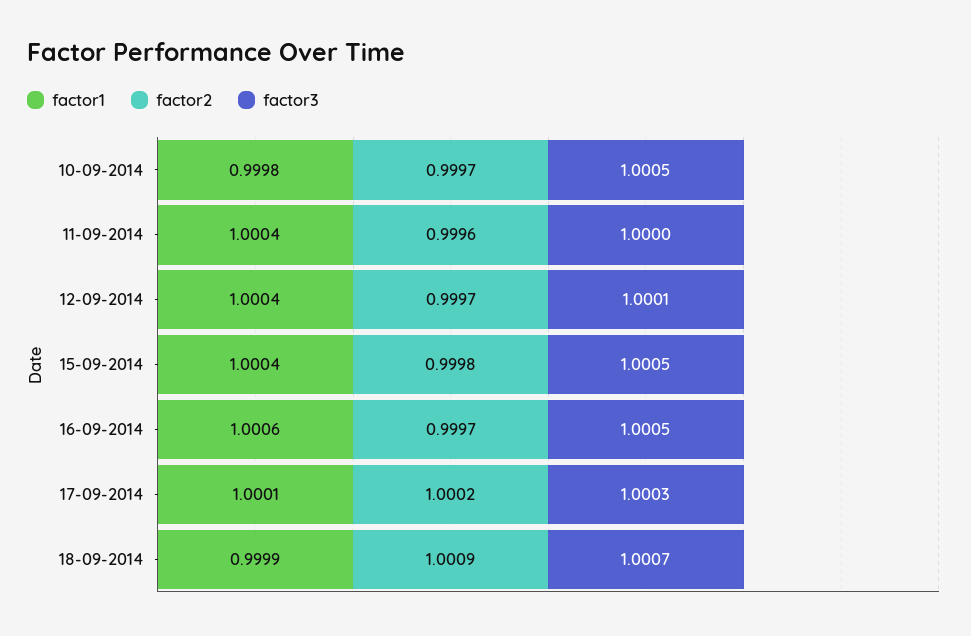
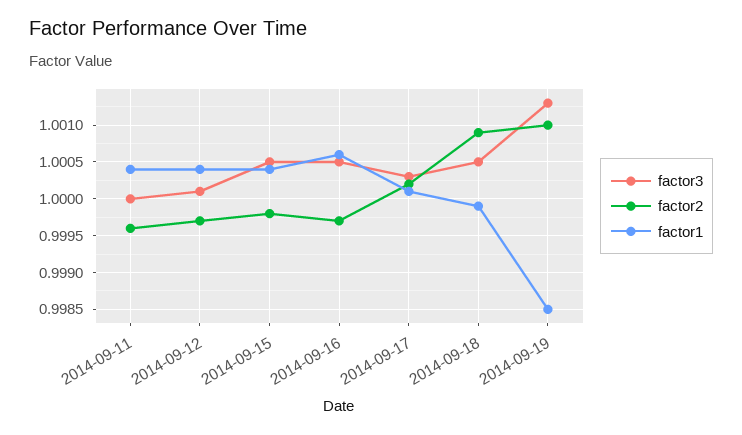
factor1, 10-09-2014: 0.9998 -> none
factor2, 10-09-2014: 0.9997 -> none
factor3, 10-09-2014: 1.0005 -> none
factor3, 18-09-2014: 1.0007 -> 1.0005
factor3, 2014-09-19: none -> 1.0013
factor2, 2014-09-19: none -> 1.001
factor1, 2014-09-19: none -> 0.9985

